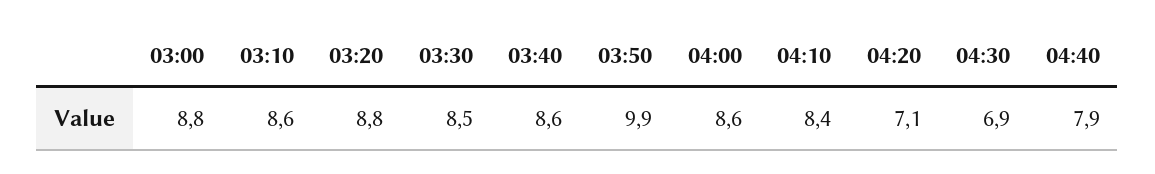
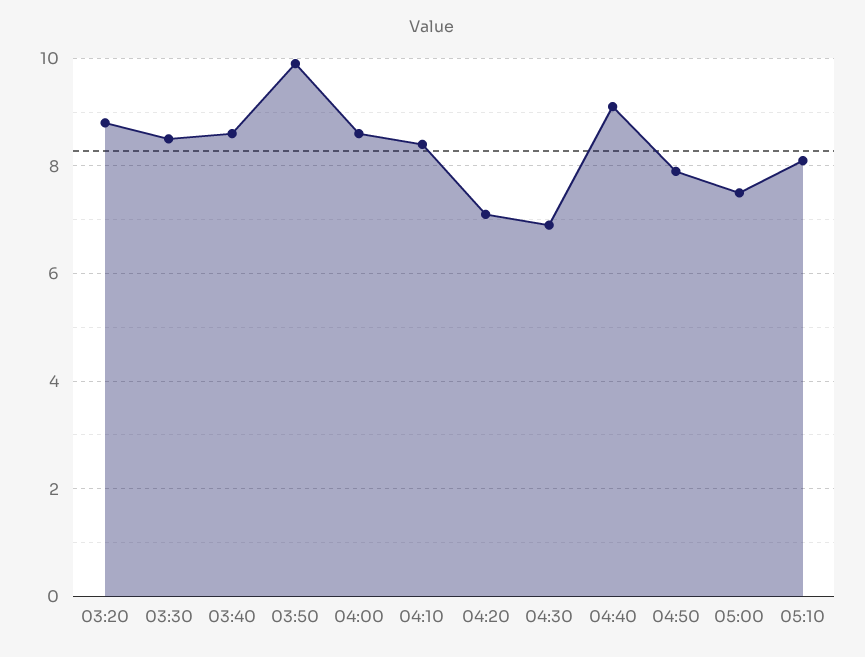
03:00: 8.8 -> none
03:10: 8.6 -> none
04:40: 7.9 -> 9
04:50: none -> 8
05:00: none -> 7.5
05:10: none -> 8

